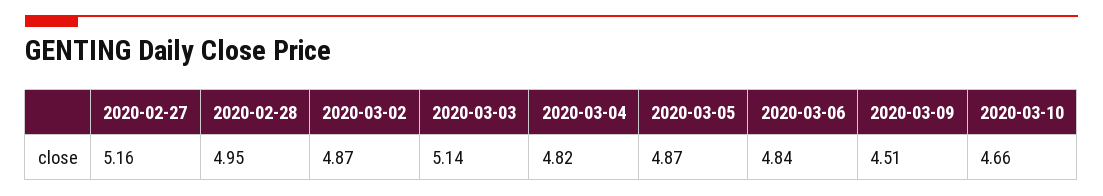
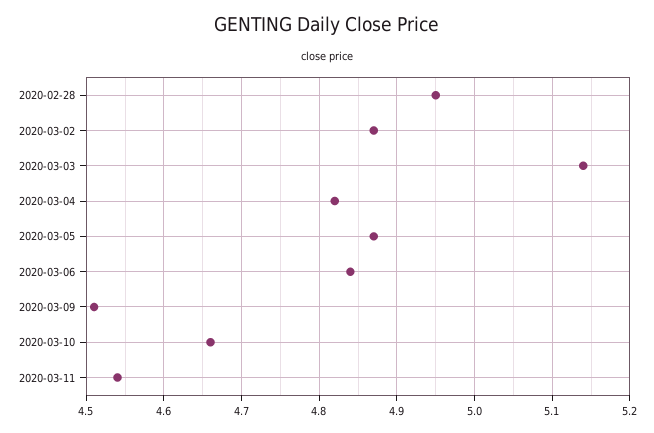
2020-02-27: 5.16 -> none
2020-03-11: none -> 4.54

